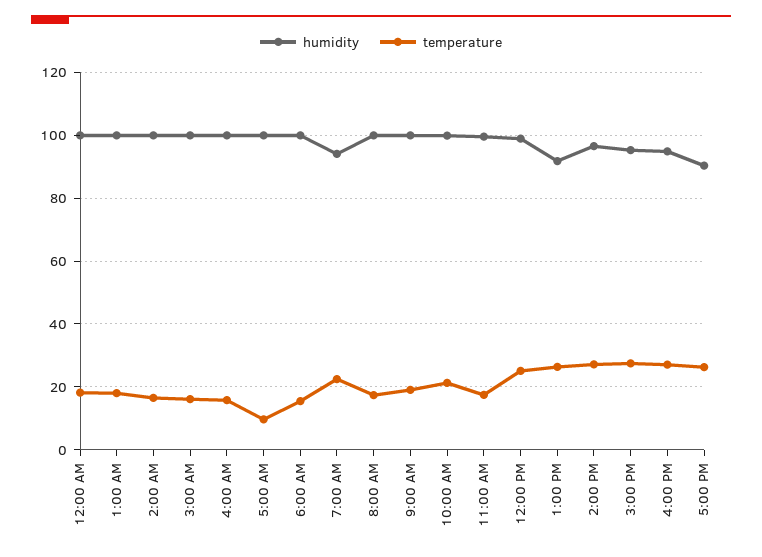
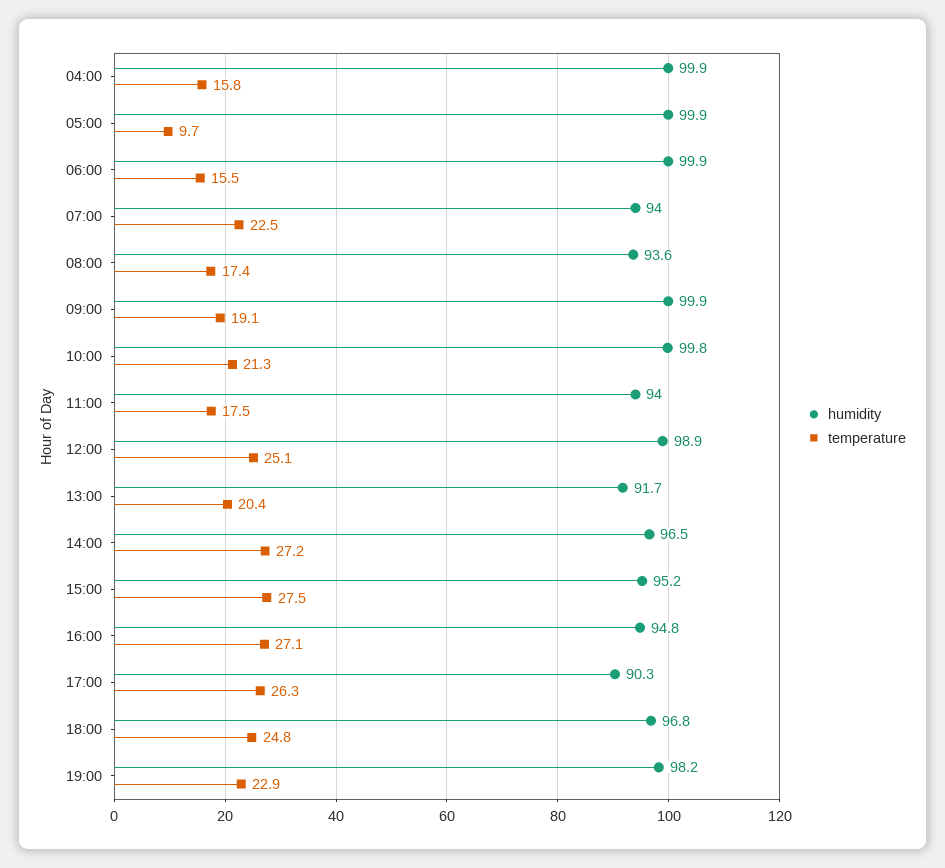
humidity, 12:00 AM: 100 -> none
temperature, 12:00 AM: 18 -> none
humidity, 1:00 AM: 100 -> none
temperature, 1:00 AM: 18 -> none
humidity, 2:00 AM: 100 -> none
temperature, 2:00 AM: 16 -> none
humidity, 3:00 AM: 100 -> none
temperature, 3:00 AM: 16 -> none
humidity, 8:00 AM: 100 -> 93.6
humidity, 11:00 AM: 100 -> 94
temperature, 1:00 PM: 26 -> 20.4
humidity, 18:00: none -> 96.8
temperature, 18:00: none -> 24.8
humidity, 19:00: none -> 98.2
temperature, 19:00: none -> 22.9

